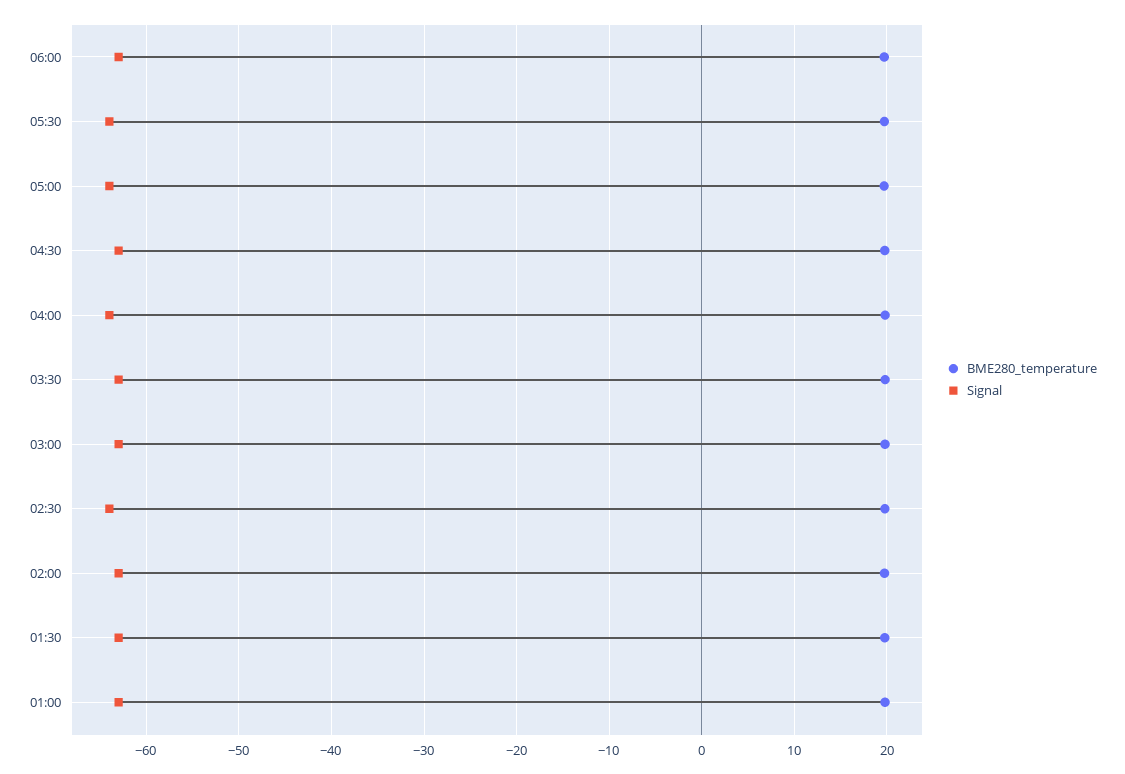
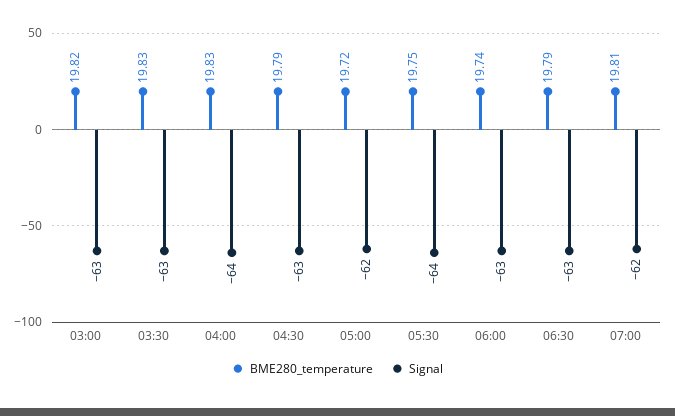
Signal, 05:00: -64 -> -62
BME280_temperature, 02:30: 20 -> none
Signal, 02:30: -64 -> none
BME280_temperature, 02:00: 20 -> none
Signal, 02:00: -63 -> none
BME280_temperature, 01:30: 20 -> none
Signal, 01:30: -63 -> none
BME280_temperature, 01:00: 20 -> none
Signal, 01:00: -63 -> none
BME280_temperature, 06:30: none -> 19.79
Signal, 06:30: none -> -63
BME280_temperature, 07:00: none -> 19.81
Signal, 07:00: none -> -62

